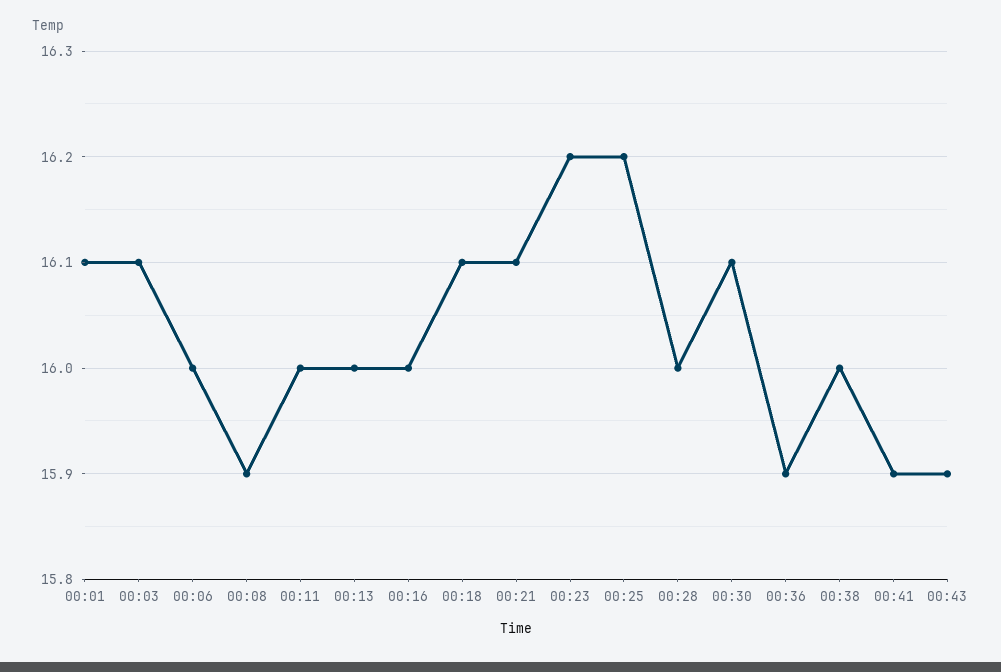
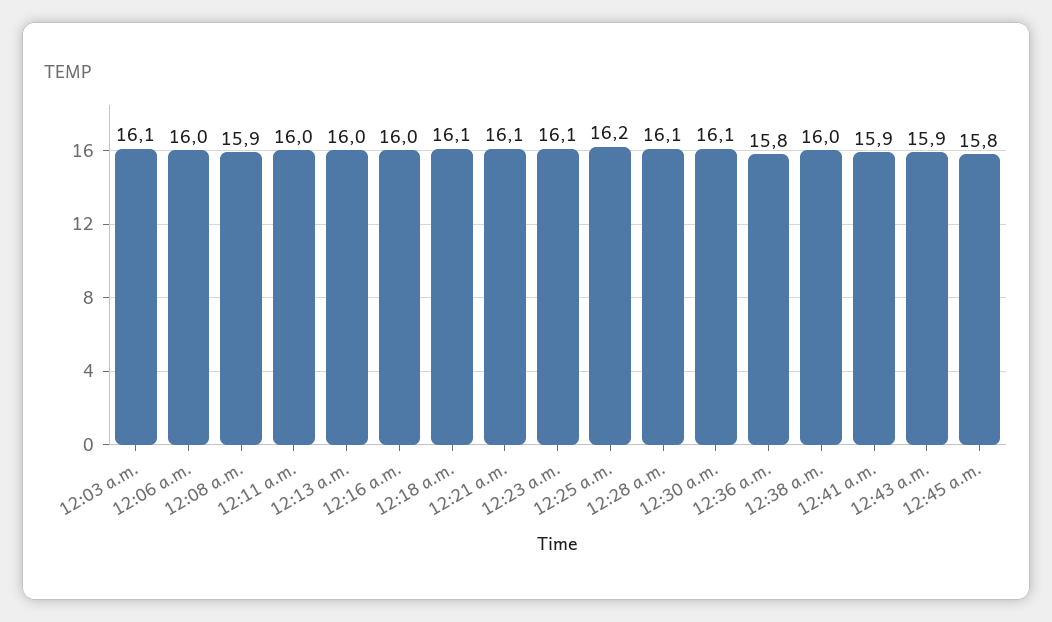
00:01: 16.1 -> none
00:23: 16.2 -> 16.1
00:28: 16 -> 16.1
00:36: 15.9 -> 15.8
12:45 a.m.: none -> 15.8

